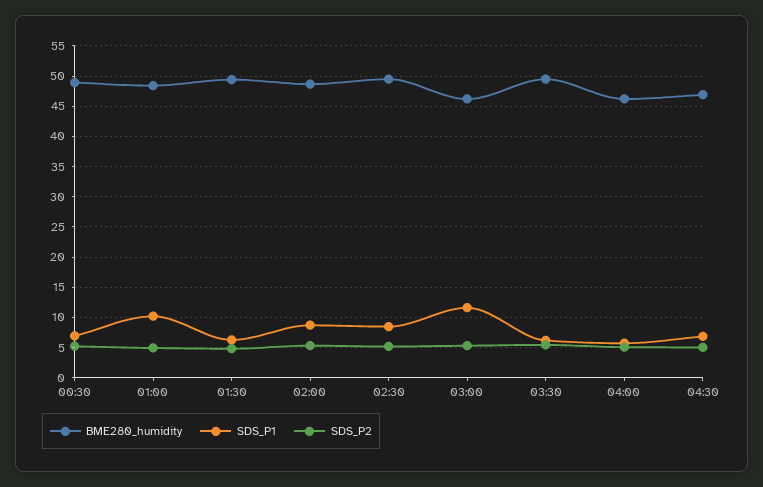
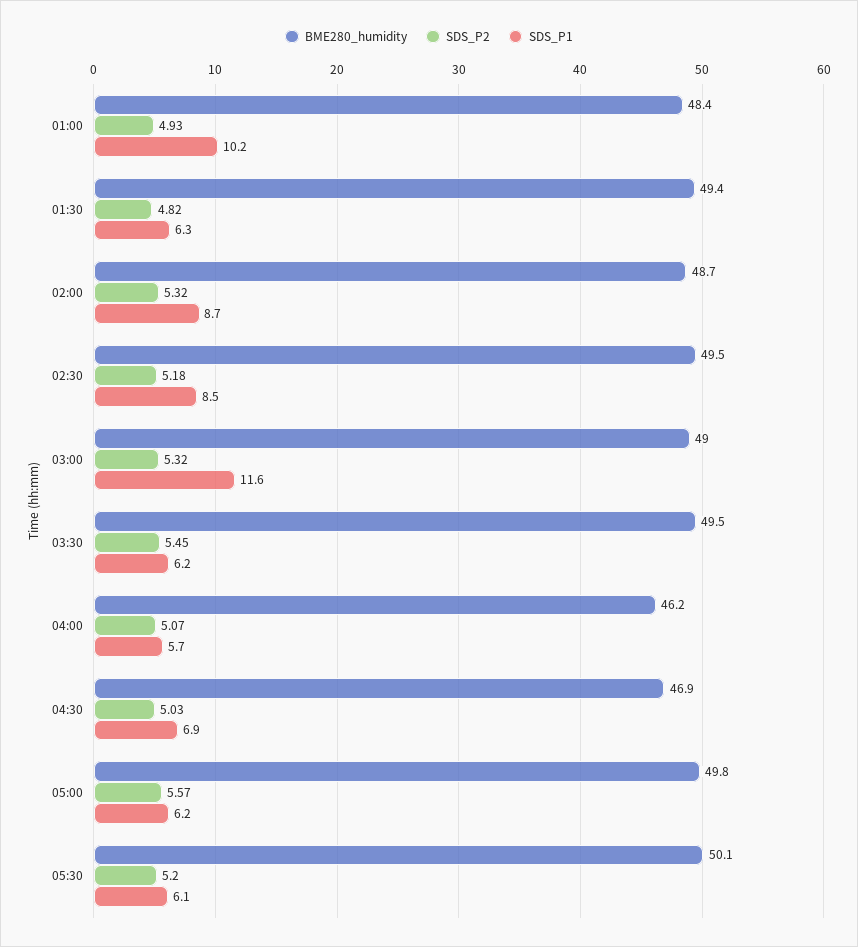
BME280_humidity, 00:30: 49 -> none
SDS_P1, 00:30: 7 -> none
SDS_P2, 00:30: 5 -> none
BME280_humidity, 03:00: 46 -> 49
BME280_humidity, 05:00: none -> 49.8
SDS_P2, 05:00: none -> 5.57
SDS_P1, 05:00: none -> 6.2
BME280_humidity, 05:30: none -> 50.1
SDS_P2, 05:30: none -> 5.2
SDS_P1, 05:30: none -> 6.1

